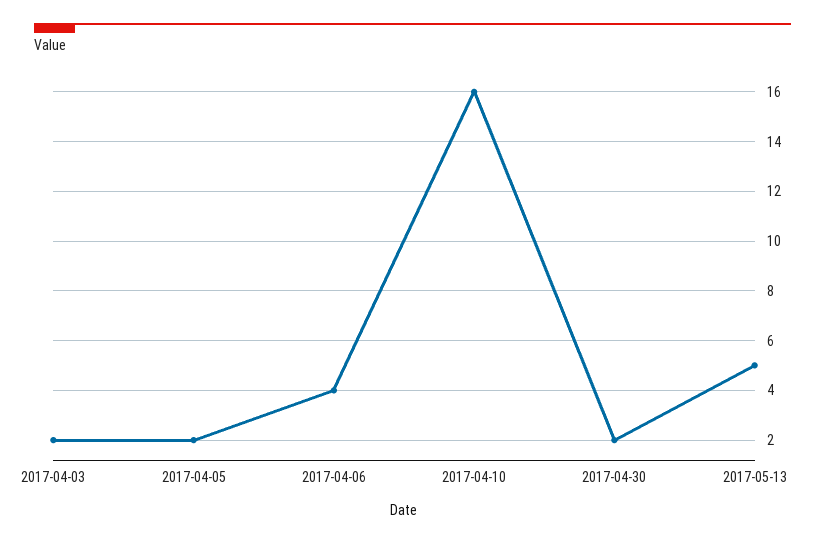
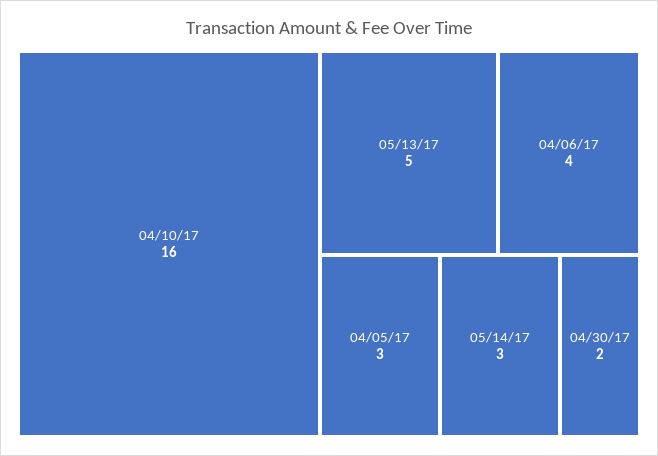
2017-04-03: 2 -> none
2017-04-05: 2 -> 3
05/14/17: none -> 3

